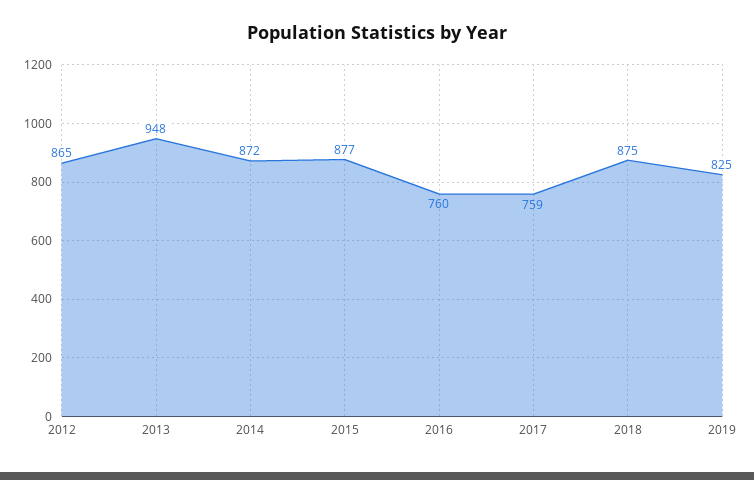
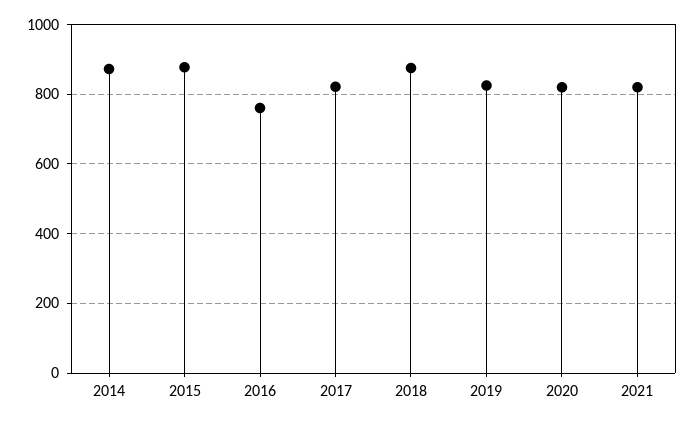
2012: 865 -> none
2013: 948 -> none
2017: 759 -> 820
2020: none -> 820
2021: none -> 820

